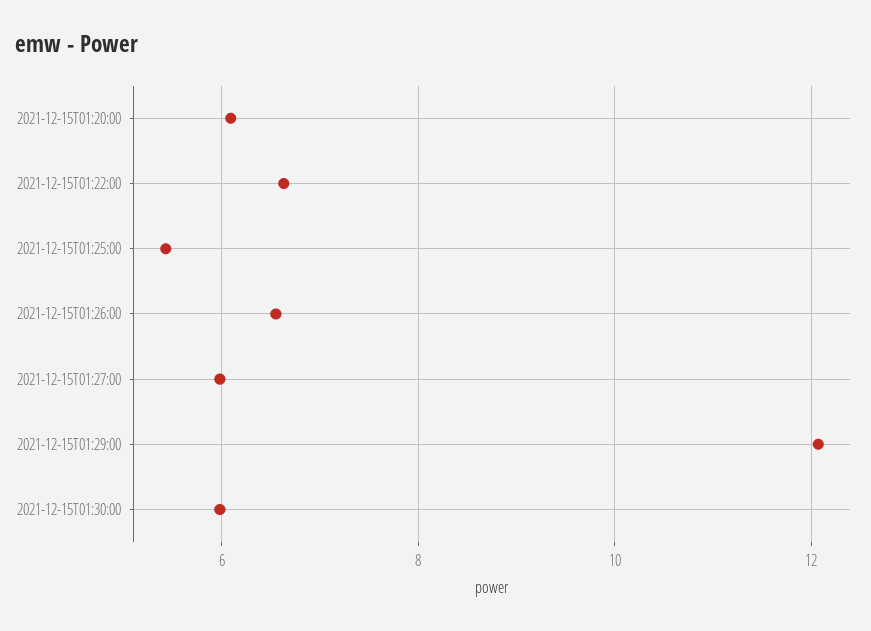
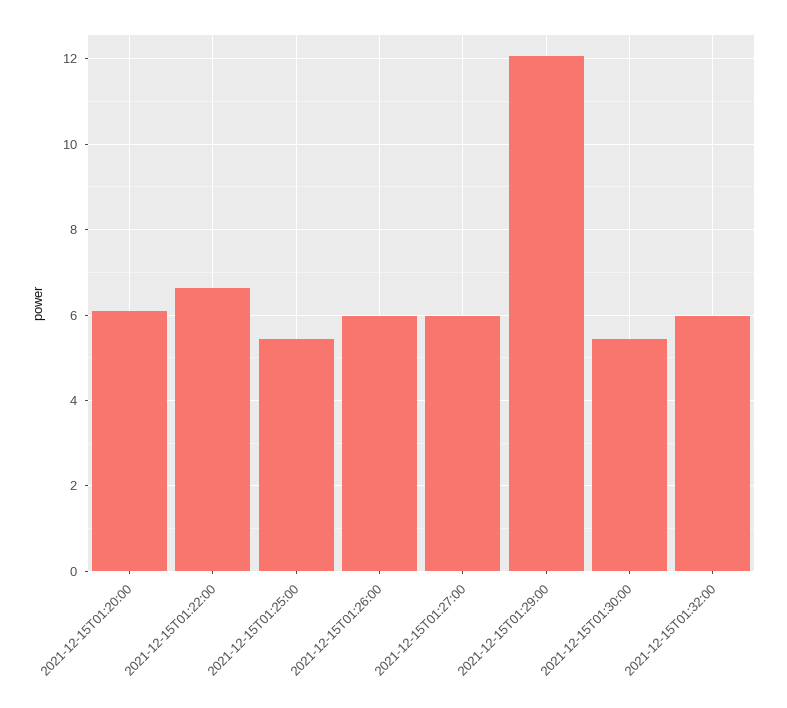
2021-12-15T01:26:00: 6.6 -> 6
2021-12-15T01:30:00: 6 -> 5.4
2021-12-15T01:32:00: none -> 6

